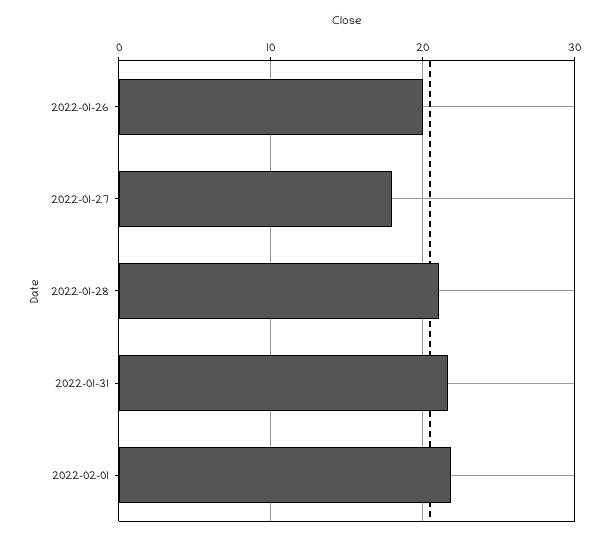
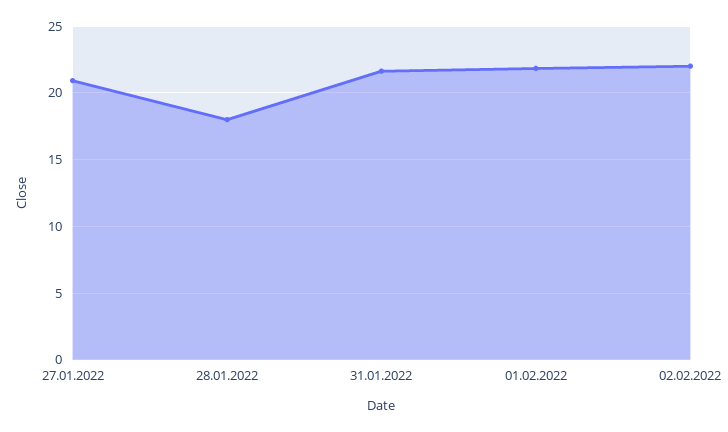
2022-01-26: 20 -> none
2022-01-27: 18 -> 21
2022-01-28: 21 -> 18
02.02.2022: none -> 22

